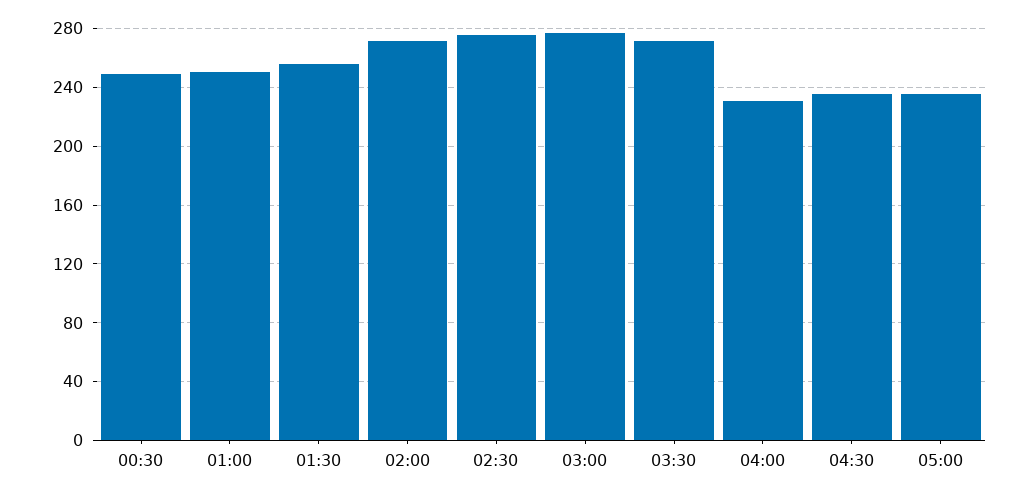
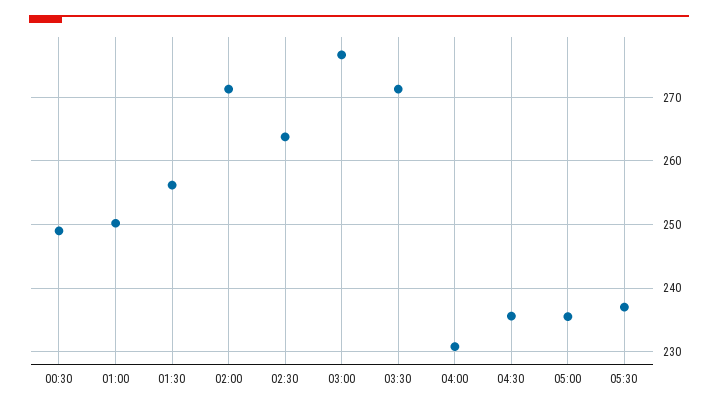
02:30: 275 -> 264
05:30: none -> 237

